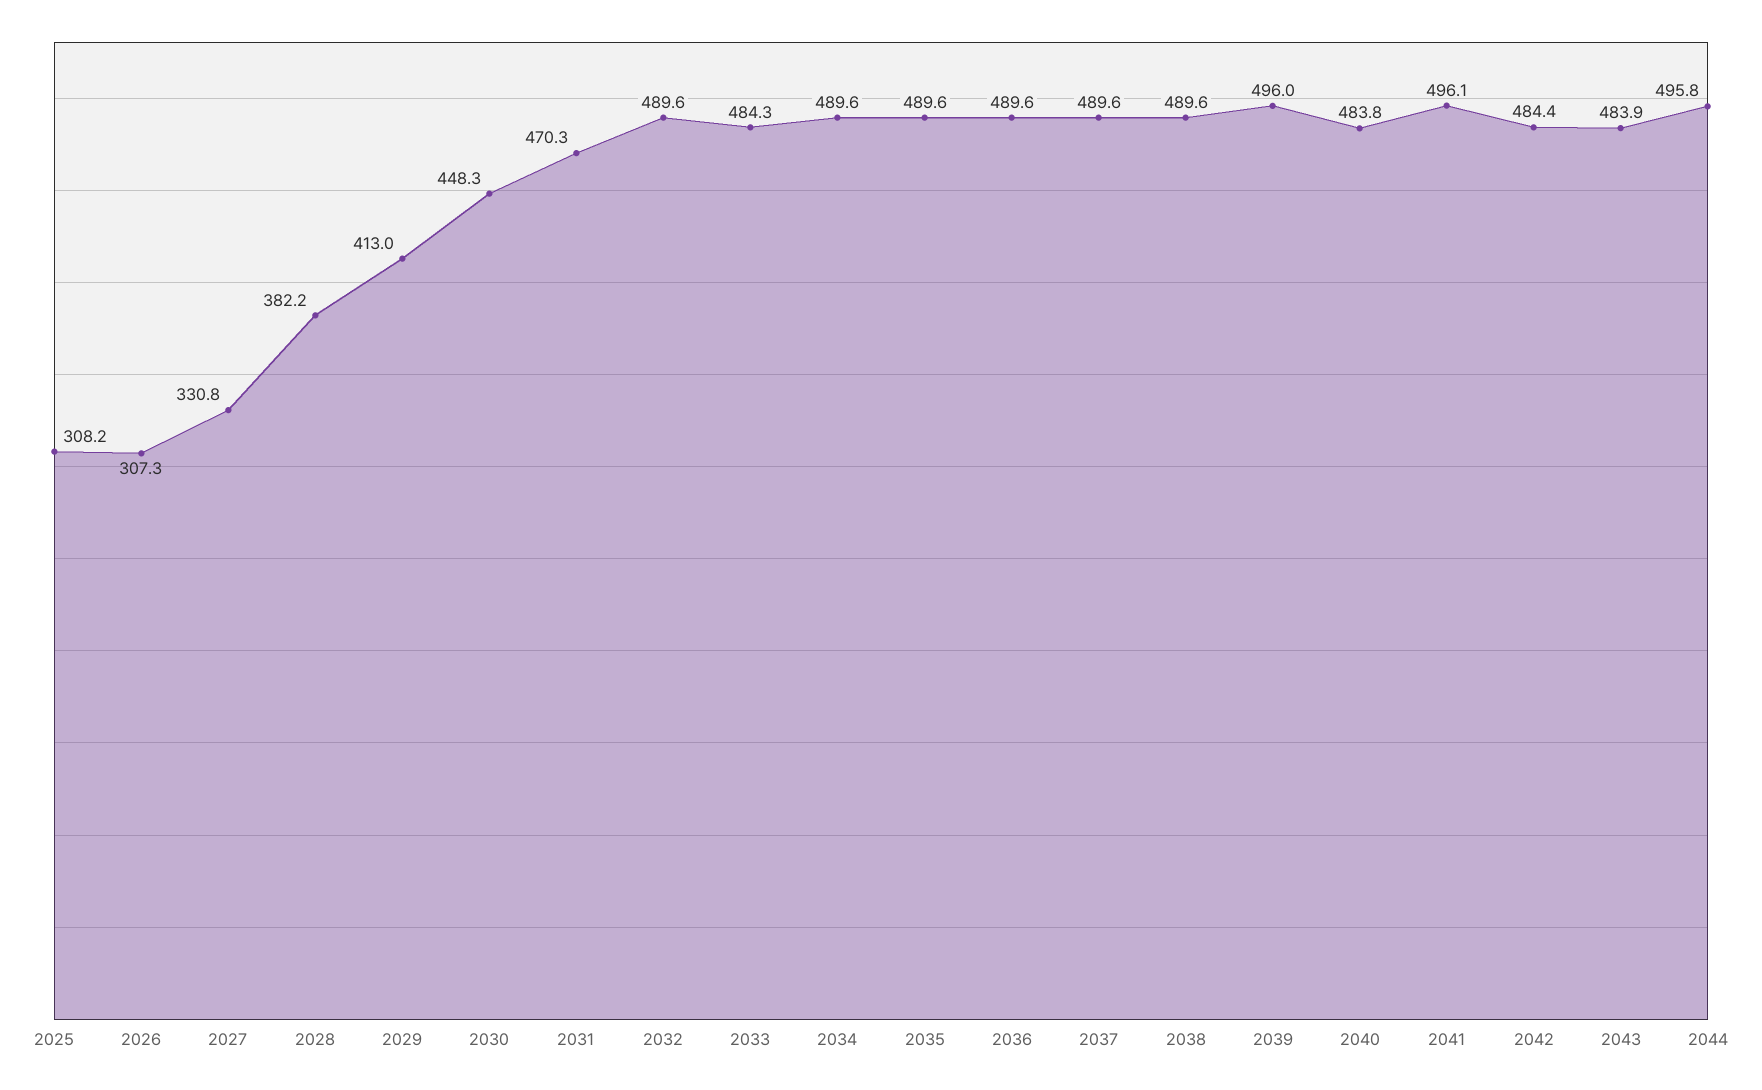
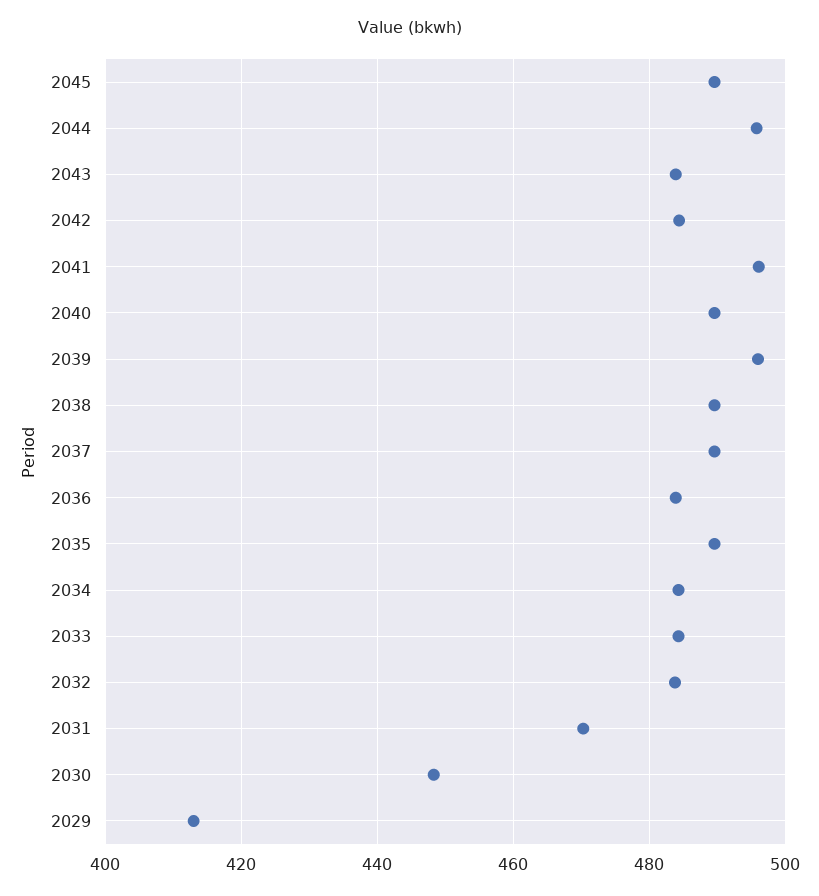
2025: 308.2 -> none
2026: 307.3 -> none
2027: 330.8 -> none
2028: 382.2 -> none
2032: 489.6 -> 484
2034: 489.6 -> 484
2036: 489.6 -> 484
2040: 483.8 -> 490
2045: none -> 490

